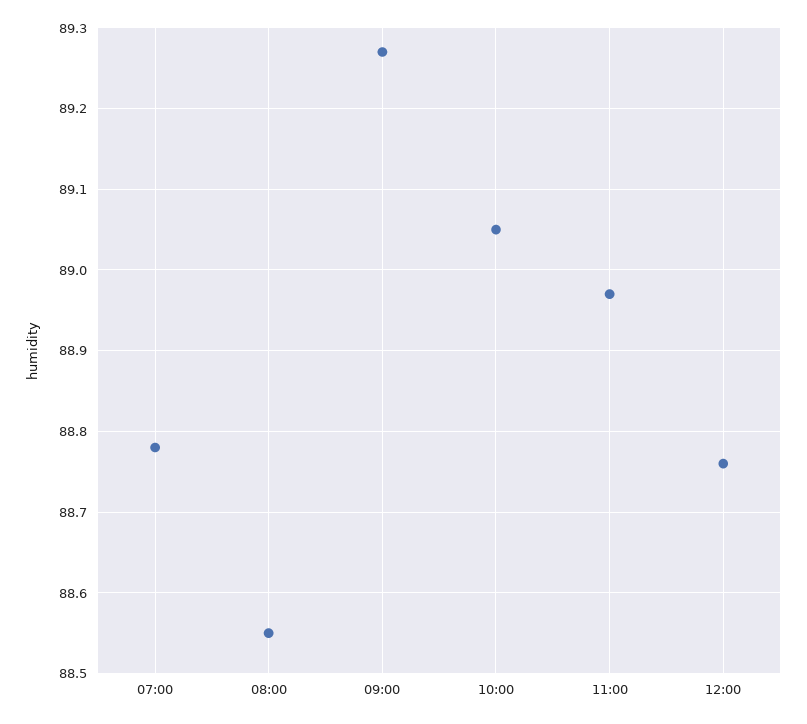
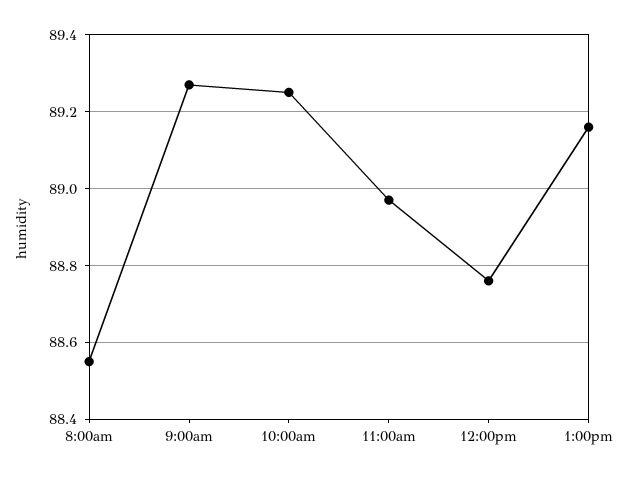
07:00: 88.78 -> none
10:00: 89.05 -> 89.25
1:00pm: none -> 89.15

